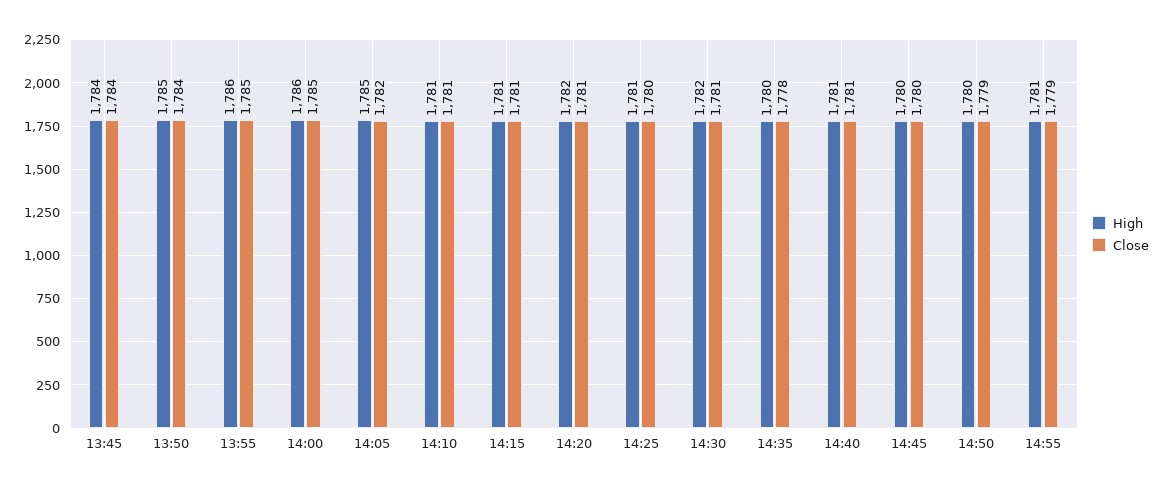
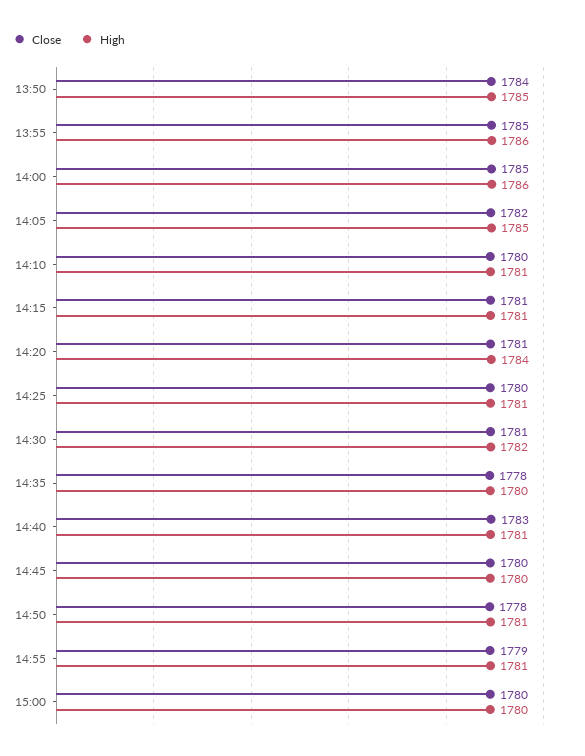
High, 13:45: 1784 -> none
Close, 13:45: 1784 -> none
Close, 14:10: 1781 -> 1780
High, 14:20: 1782 -> 1784
Close, 14:40: 1781 -> 1783
High, 14:50: 1780 -> 1781
Close, 14:50: 1779 -> 1778
Close, 15:00: none -> 1780
High, 15:00: none -> 1780

